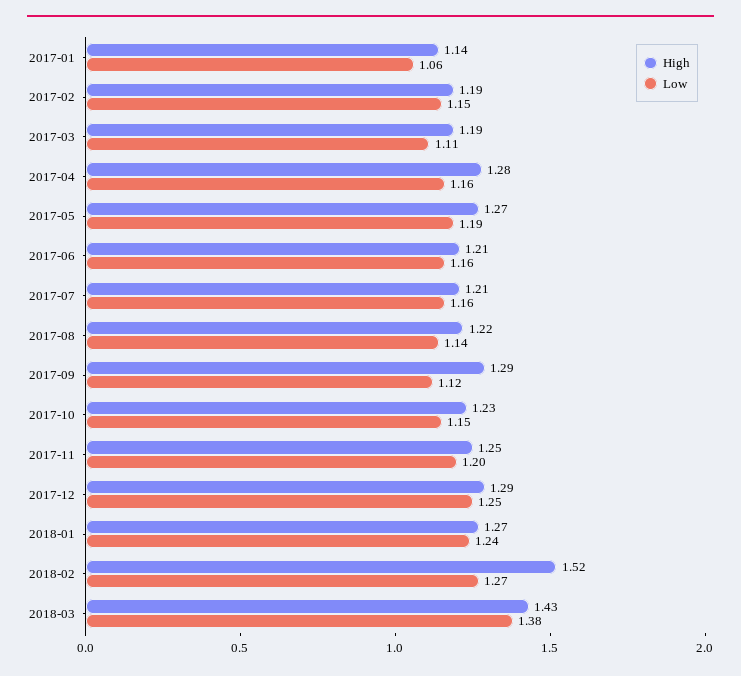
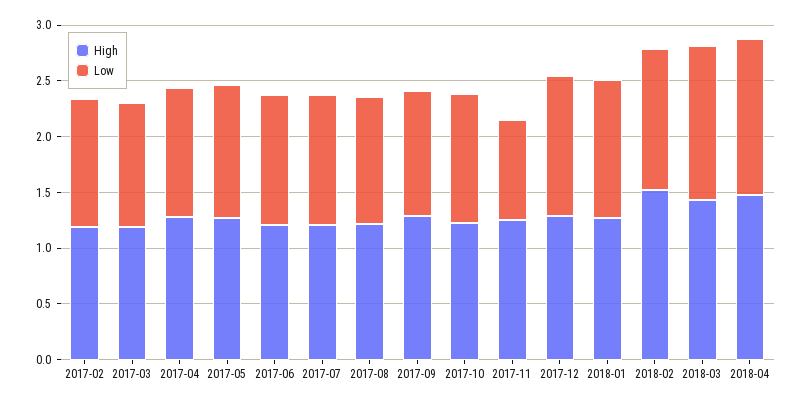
High, 2017-01: 1.14 -> none
Low, 2017-01: 1.06 -> none
Low, 2017-11: 1.2 -> 0.9
High, 2018-04: none -> 1.5
Low, 2018-04: none -> 1.4

